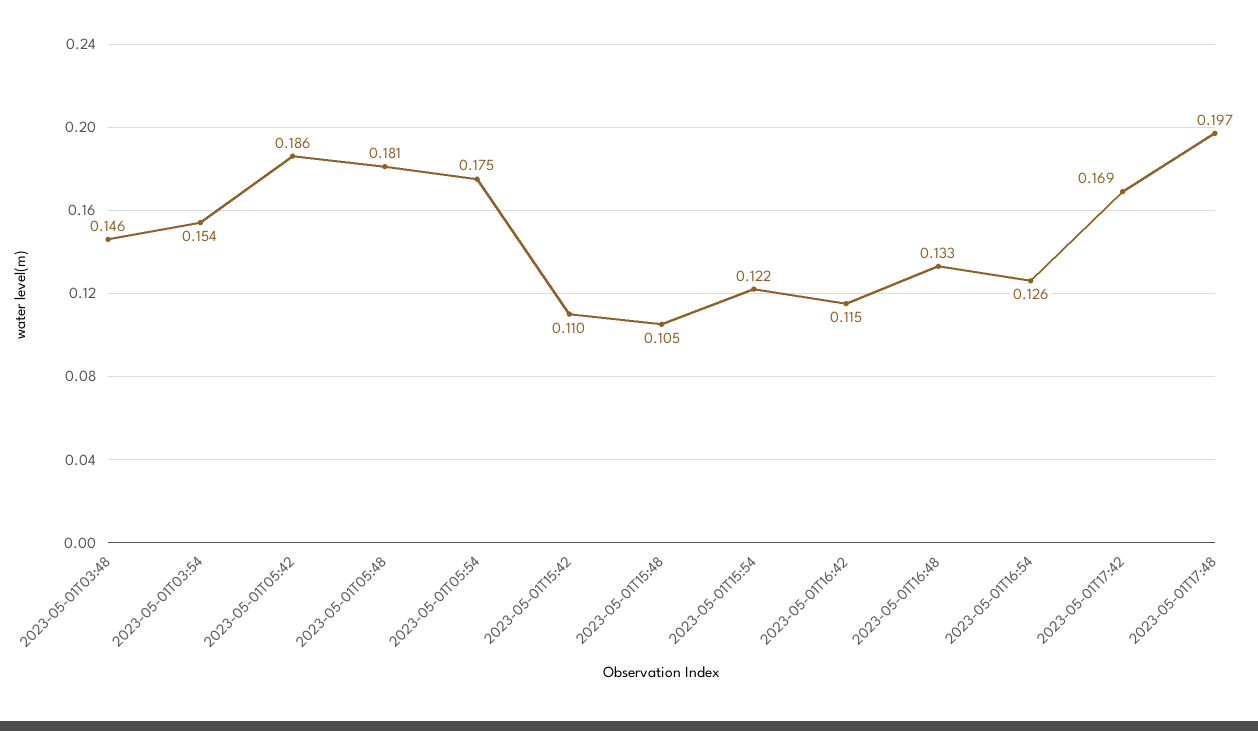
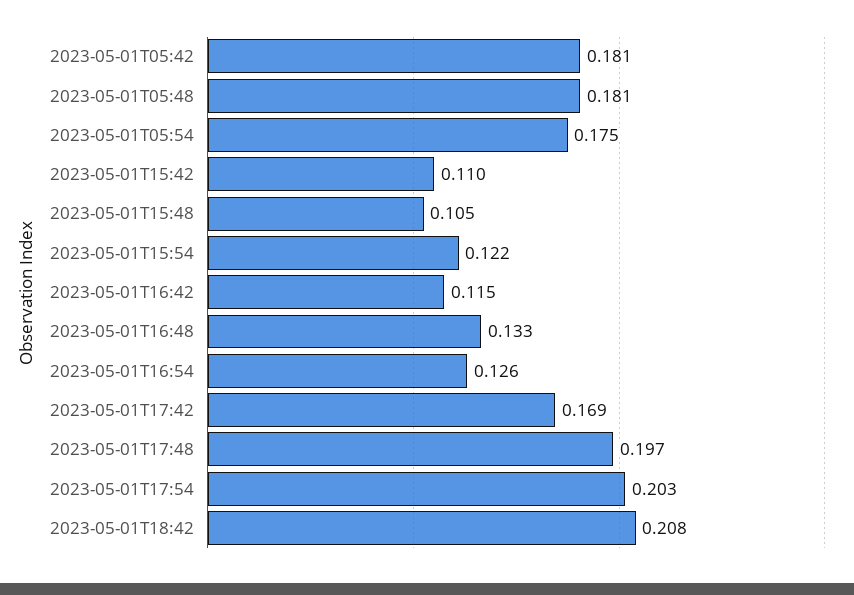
2023-05-01T03:48: 0.146 -> none
2023-05-01T03:54: 0.154 -> none
2023-05-01T05:42: 0.186 -> 0.181
2023-05-01T17:54: none -> 0.203
2023-05-01T18:42: none -> 0.208

